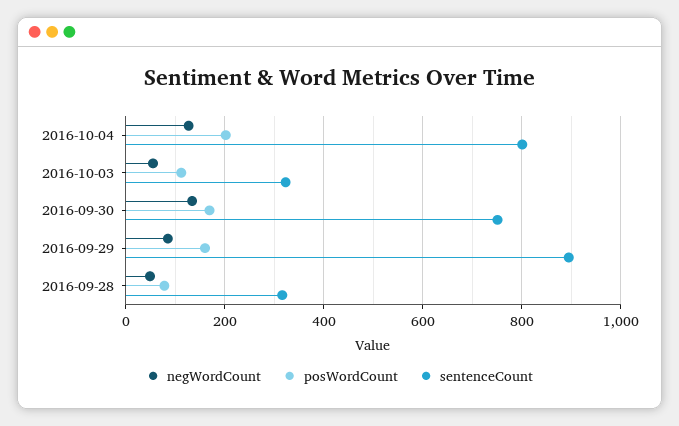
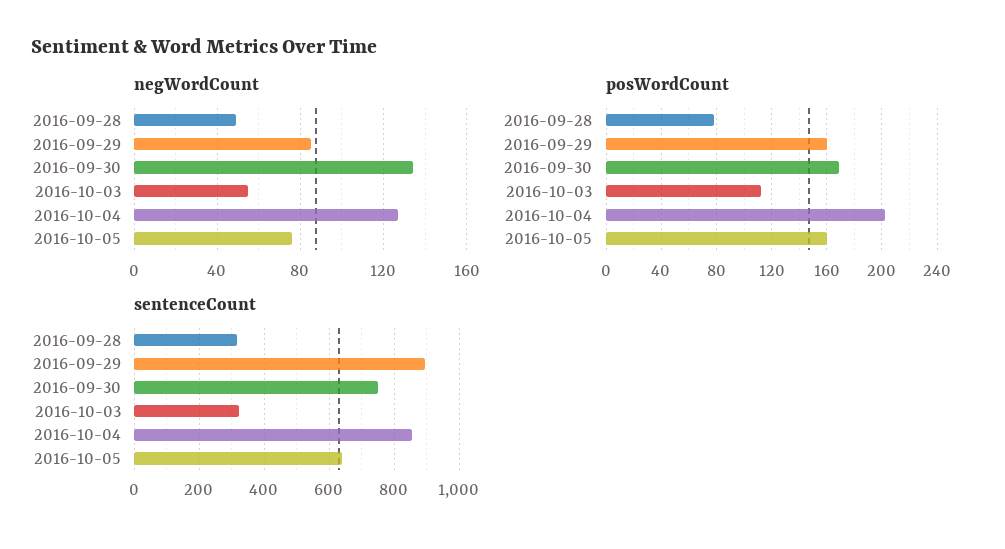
sentenceCount, 2016-10-04: 800 -> 860
negWordCount, 2016-10-05: none -> 75
posWordCount, 2016-10-05: none -> 160
sentenceCount, 2016-10-05: none -> 640

